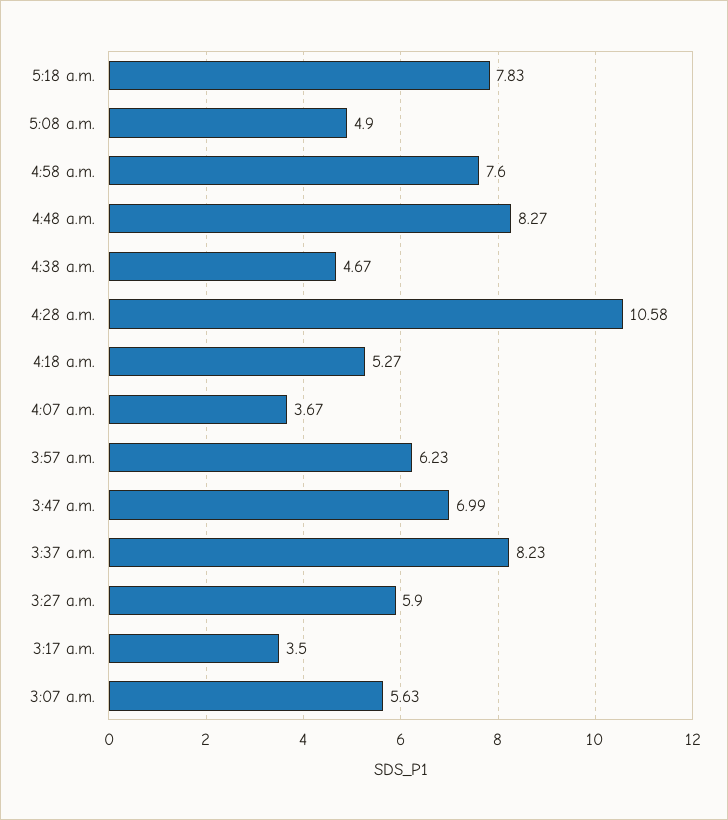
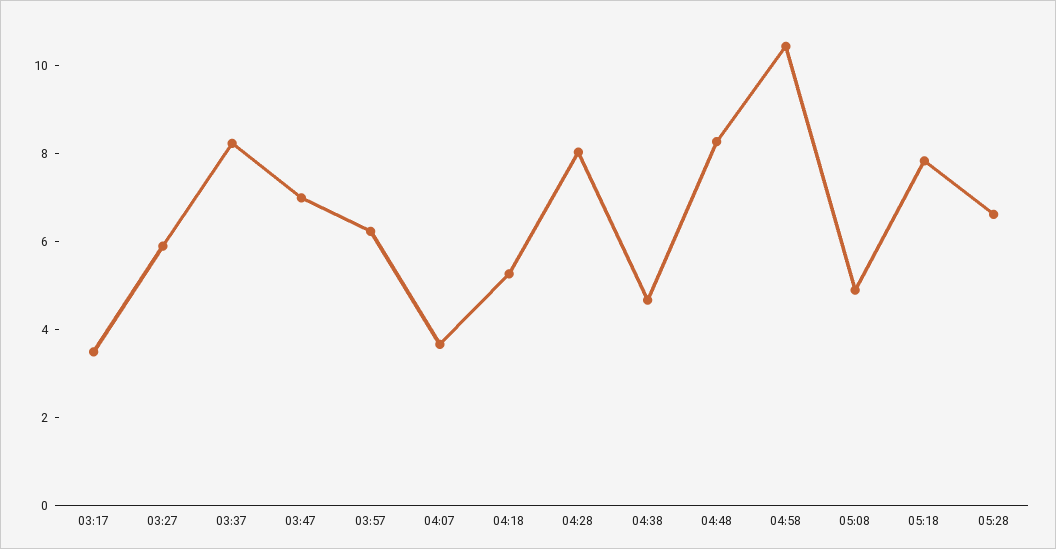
4:58 a.m.: 7.6 -> 10.5
4:28 a.m.: 10.58 -> 8
3:07 a.m.: 5.63 -> none
05:28: none -> 6.5

